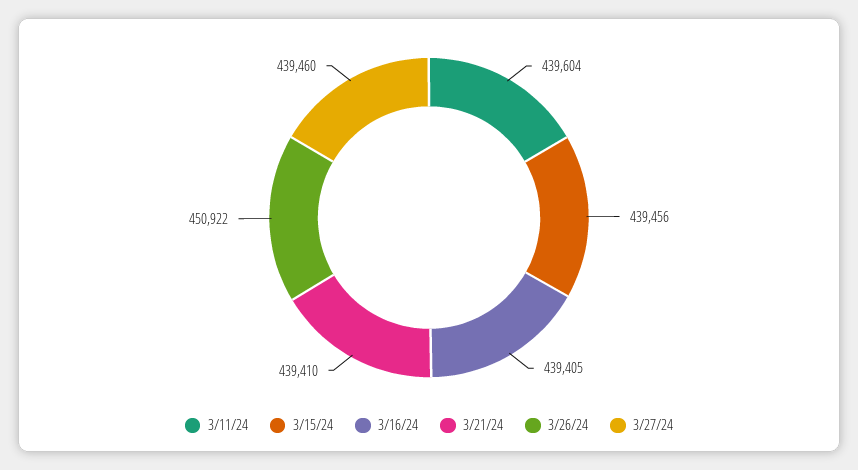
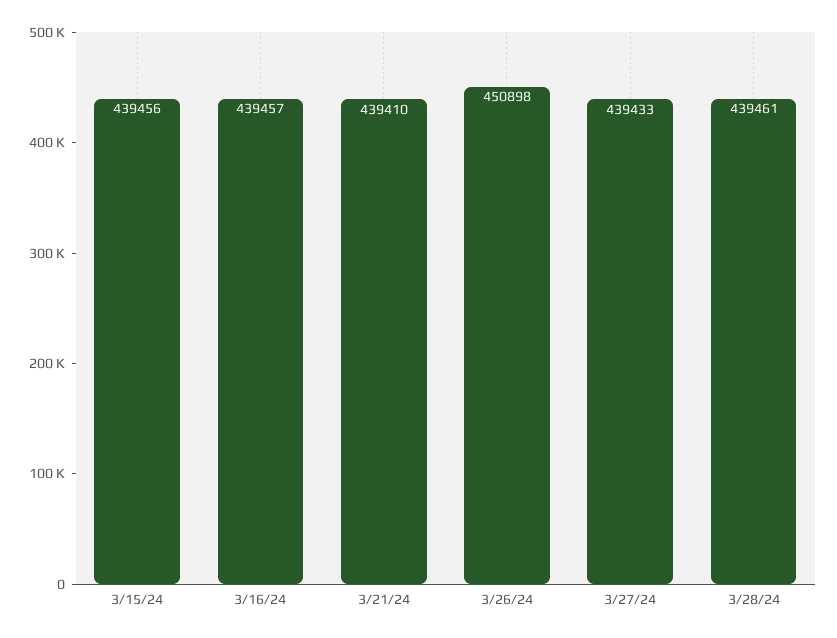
3/11/24: 439604 -> none
3/16/24: 439405 -> 439457
3/26/24: 450922 -> 450898
3/27/24: 439460 -> 439433
3/28/24: none -> 439461

